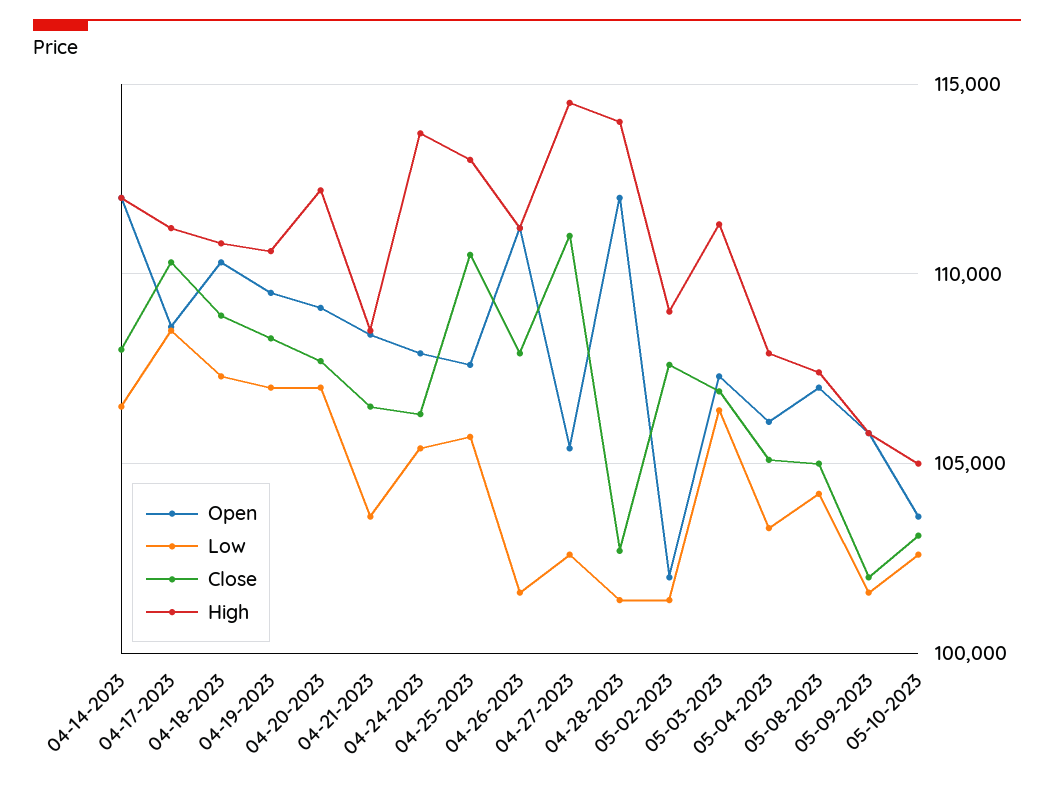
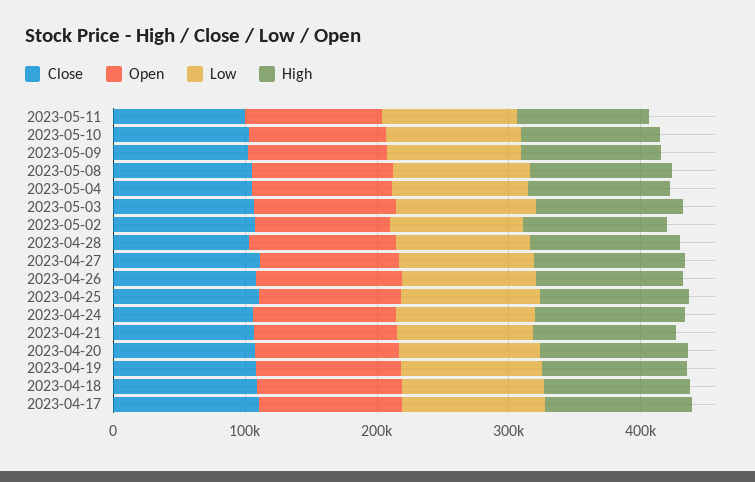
Open, 04-14-2023: 112000 -> none
Low, 04-14-2023: 106500 -> none
Close, 04-14-2023: 108000 -> none
High, 04-14-2023: 112000 -> none
Close, 2023-05-11: none -> 100000
Open, 2023-05-11: none -> 100000
Low, 2023-05-11: none -> 100000
High, 2023-05-11: none -> 100000

